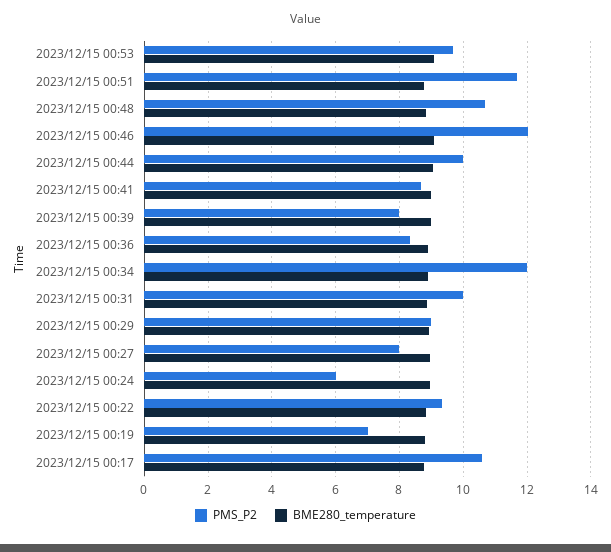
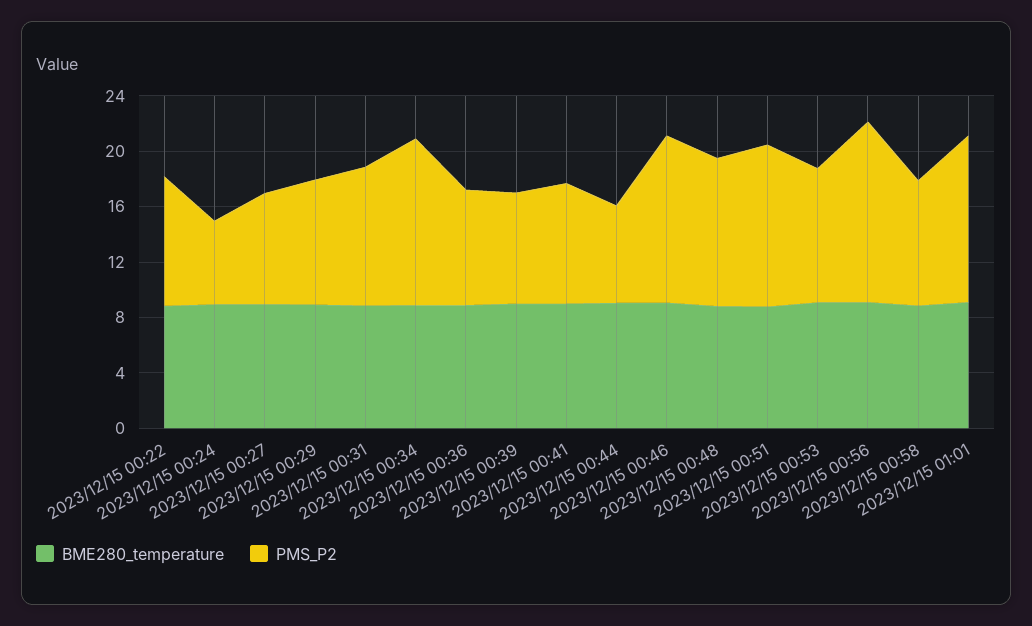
PMS_P2, 2023/12/15 00:44: 10 -> 7
PMS_P2, 2023/12/15 00:19: 7 -> none
BME280_temperature, 2023/12/15 00:19: 8.8 -> none
PMS_P2, 2023/12/15 00:17: 10.6 -> none
BME280_temperature, 2023/12/15 00:17: 8.8 -> none
BME280_temperature, 2023/12/15 00:56: none -> 9
PMS_P2, 2023/12/15 00:56: none -> 13
BME280_temperature, 2023/12/15 00:58: none -> 9
PMS_P2, 2023/12/15 00:58: none -> 9
BME280_temperature, 2023/12/15 01:01: none -> 9
PMS_P2, 2023/12/15 01:01: none -> 12

